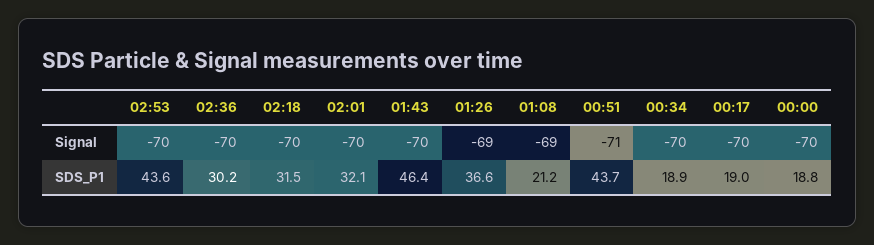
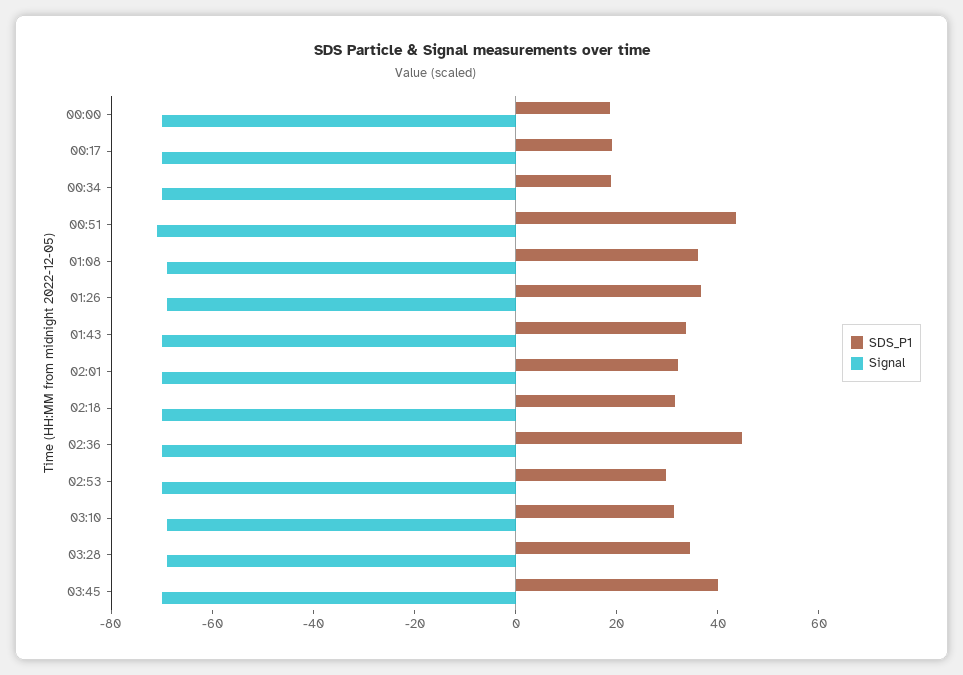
SDS_P1, 02:53: 43.6 -> 30
SDS_P1, 02:36: 30.2 -> 45
SDS_P1, 01:43: 46.4 -> 35
SDS_P1, 01:08: 21.2 -> 35
SDS_P1, 03:10: none -> 30
Signal, 03:10: none -> -70
SDS_P1, 03:28: none -> 35
Signal, 03:28: none -> -70
SDS_P1, 03:45: none -> 40
Signal, 03:45: none -> -70

